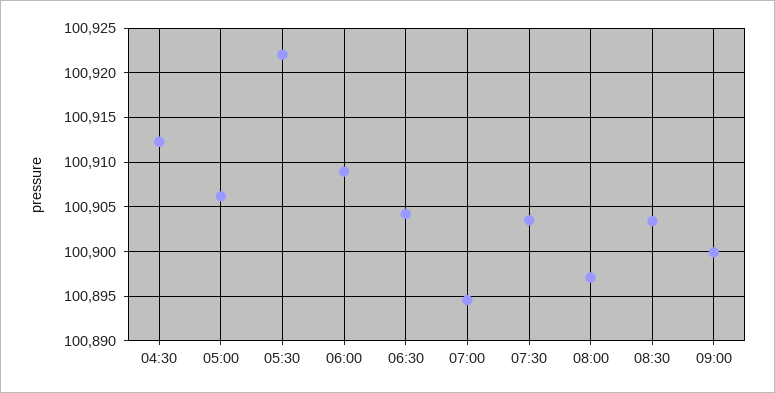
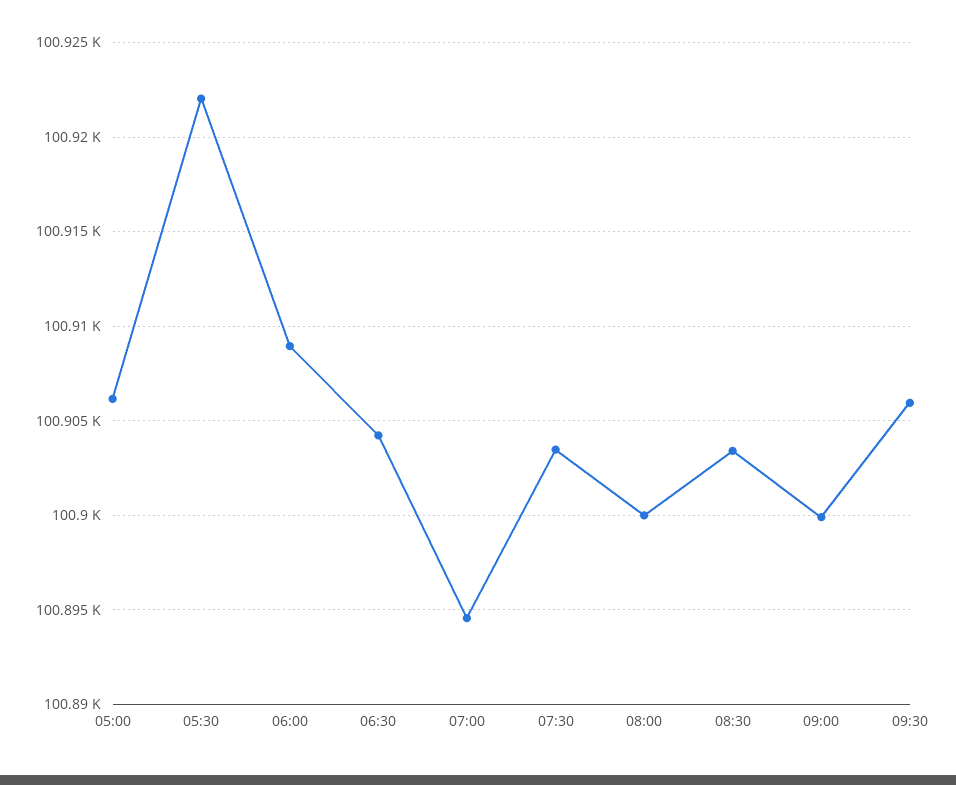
04:30: 100912 -> none
08:00: 100897 -> 100900
09:30: none -> 100906

